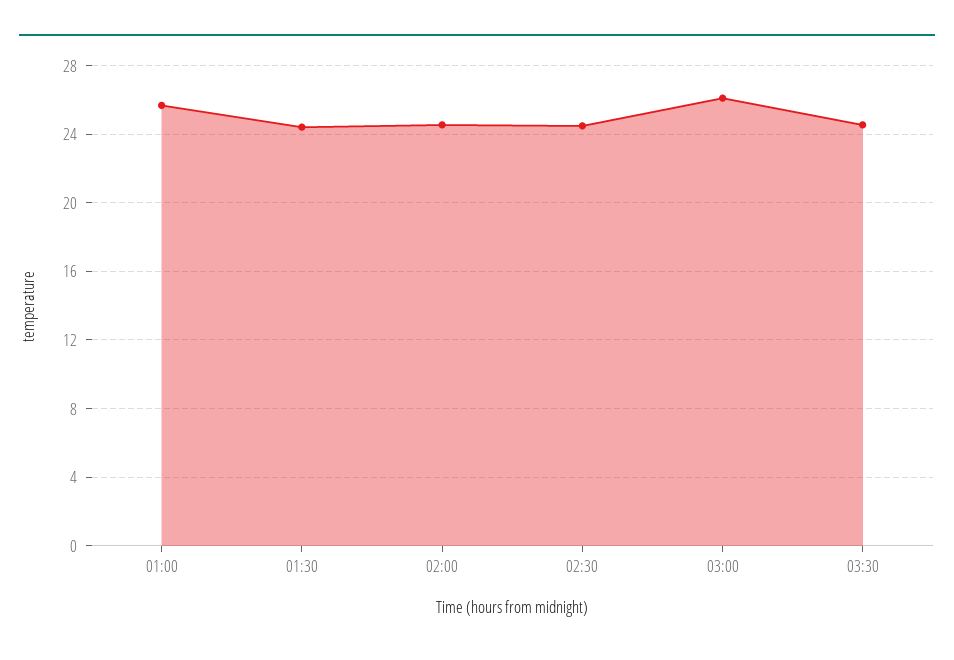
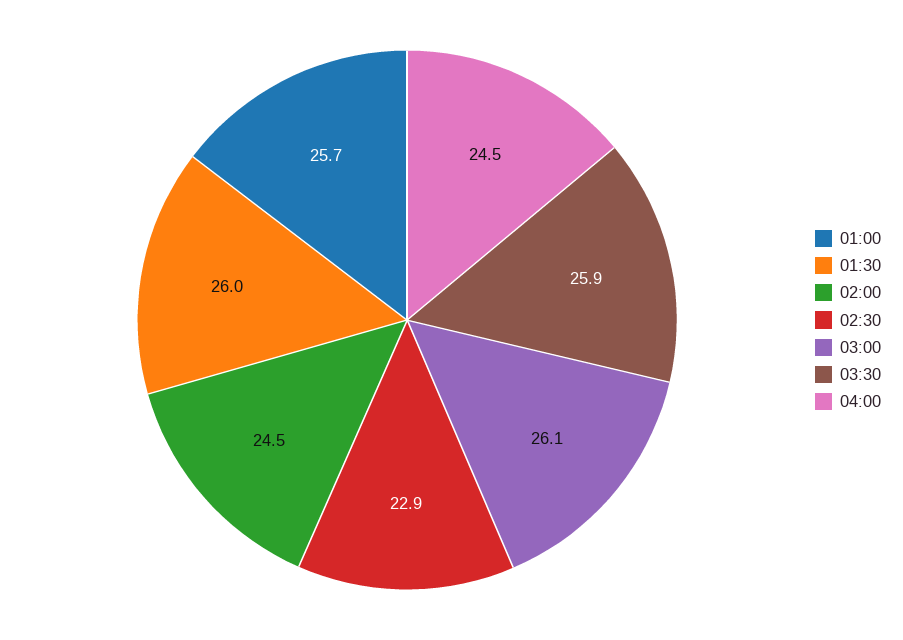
01:30: 24.5 -> 26
02:30: 24.5 -> 22.9
03:30: 24.5 -> 25.9
04:00: none -> 24.5

